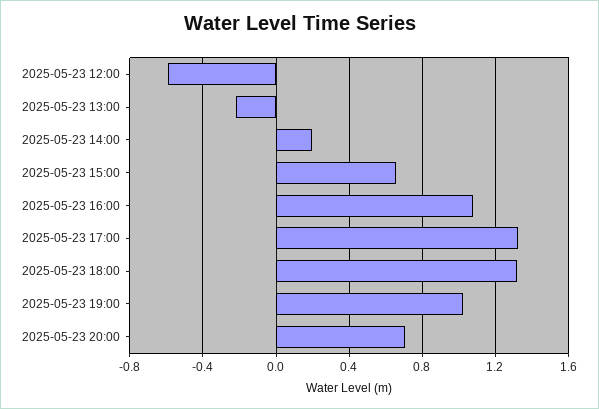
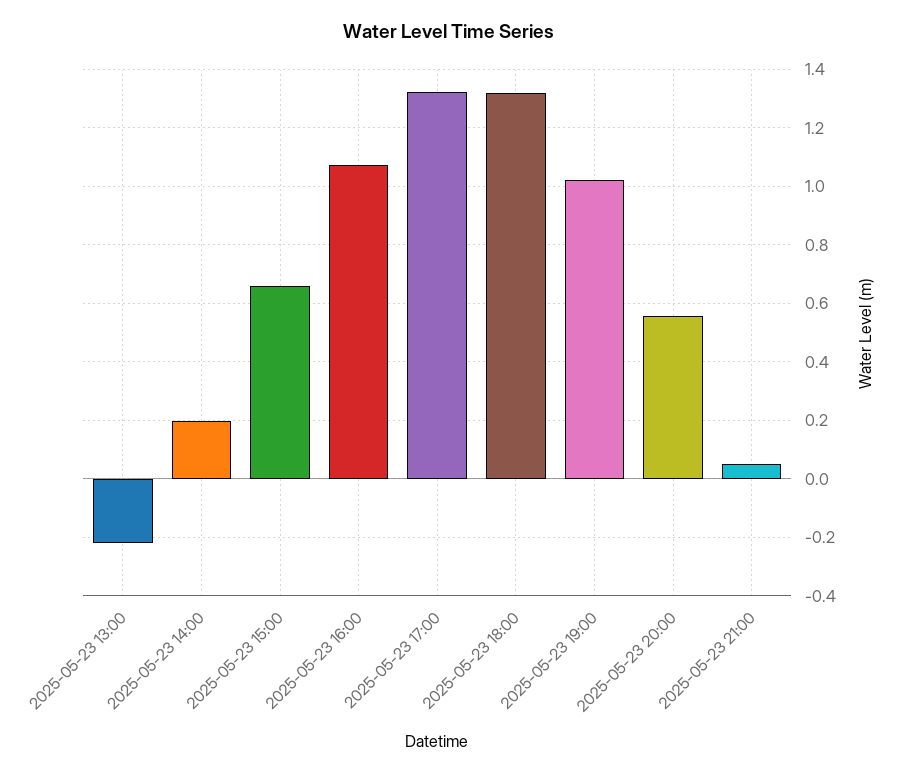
2025-05-23 12:00: -0.6 -> none
2025-05-23 20:00: 0.7 -> 0.55
2025-05-23 21:00: none -> 0.05

